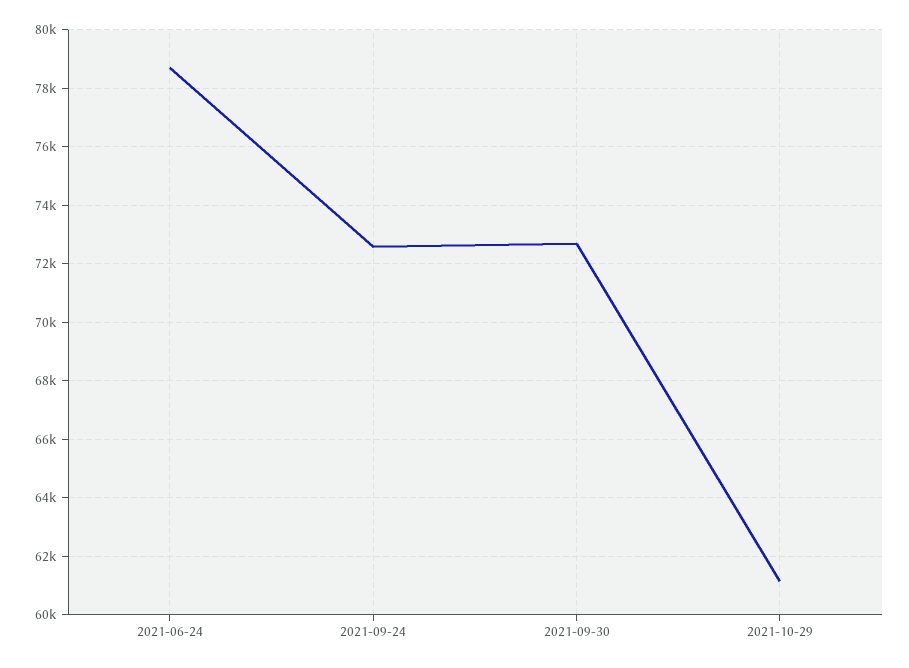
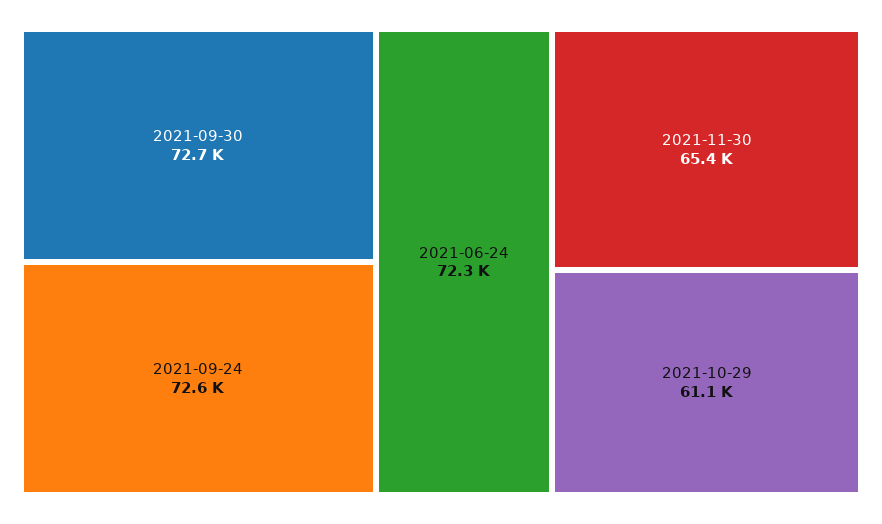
2021-06-24: 78750 -> 72300
2021-11-30: none -> 65400

